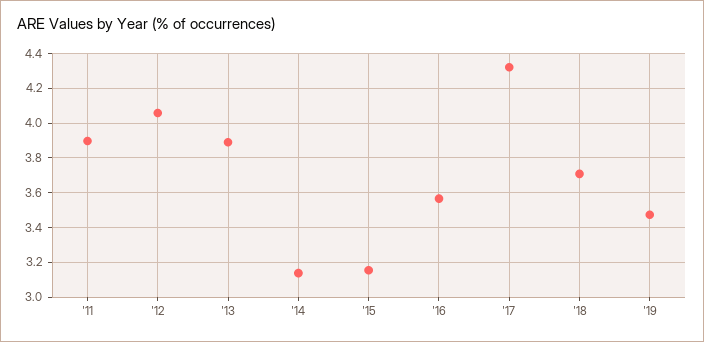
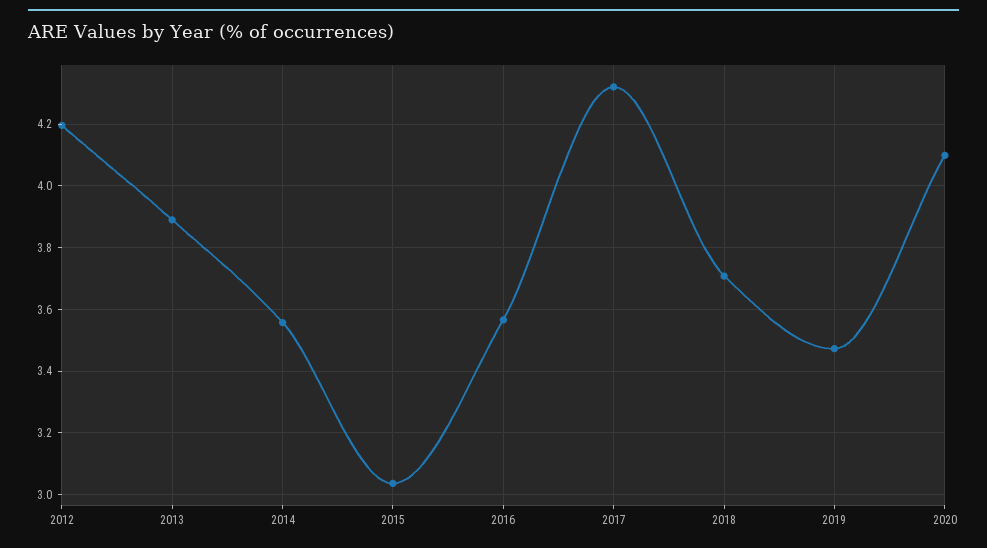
'11: 3.9 -> none
'12: 4.05 -> 4.2
'14: 3.15 -> 3.56
'15: 3.15 -> 3.04
2020: none -> 4.1

